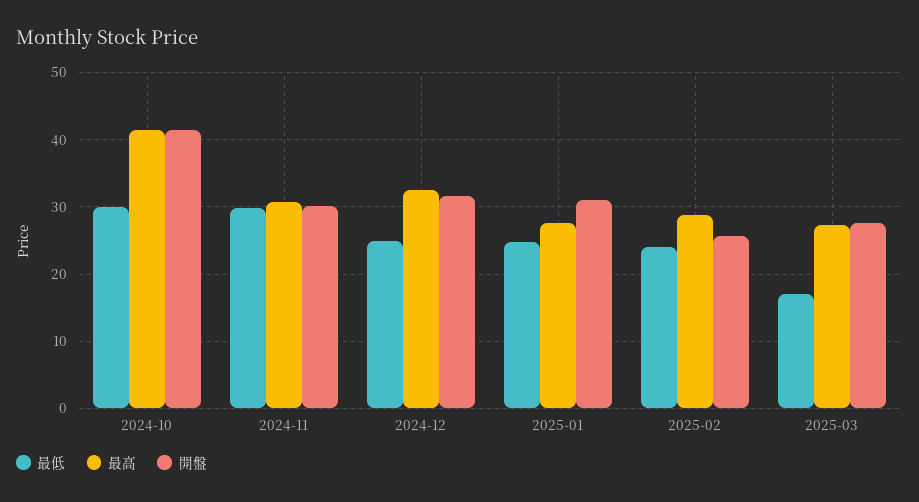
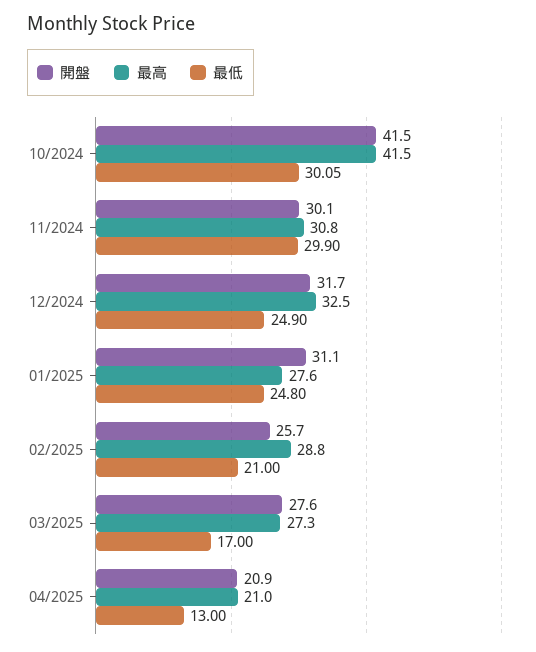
最低, 2025-02: 24 -> 21
開盤, 04/2025: none -> 20.9
最高, 04/2025: none -> 21
最低, 04/2025: none -> 13

